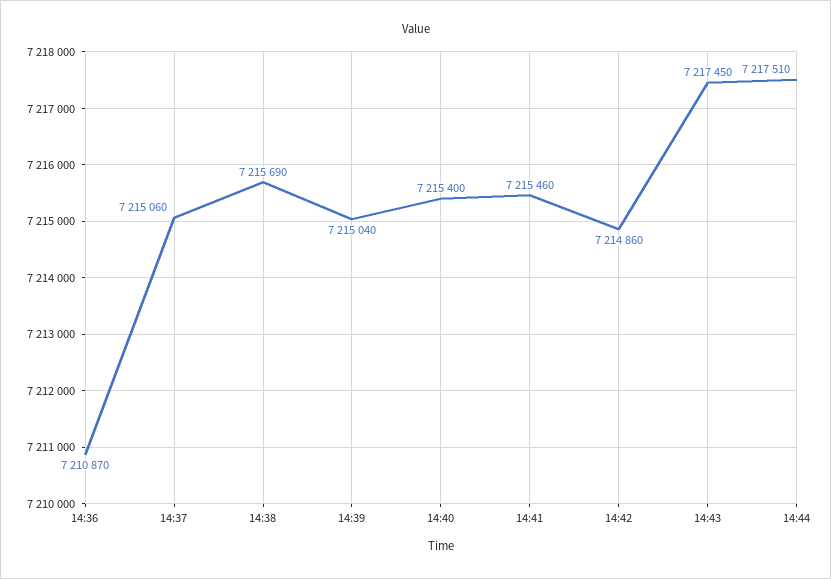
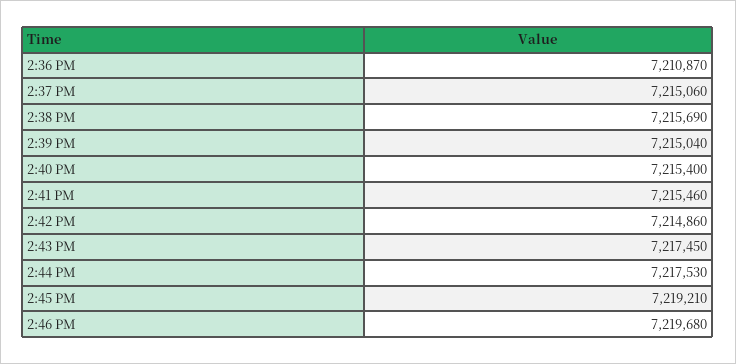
14:44: 7217510 -> 7217530
2:45 PM: none -> 7219210
2:46 PM: none -> 7219680

